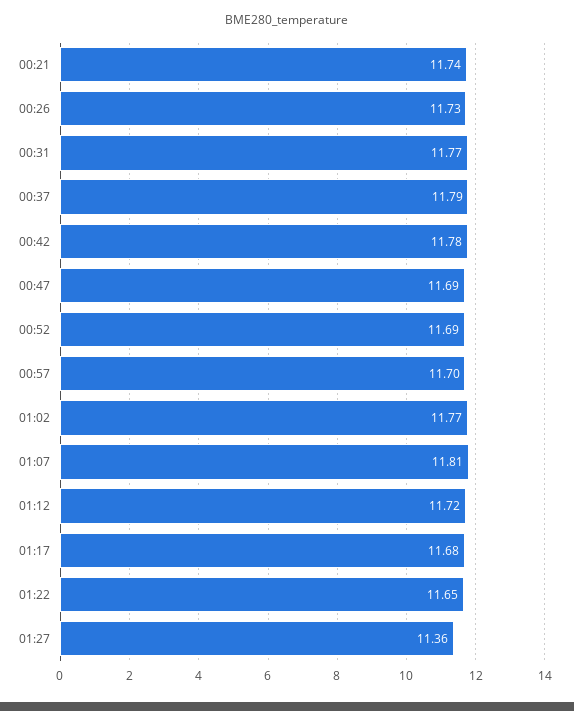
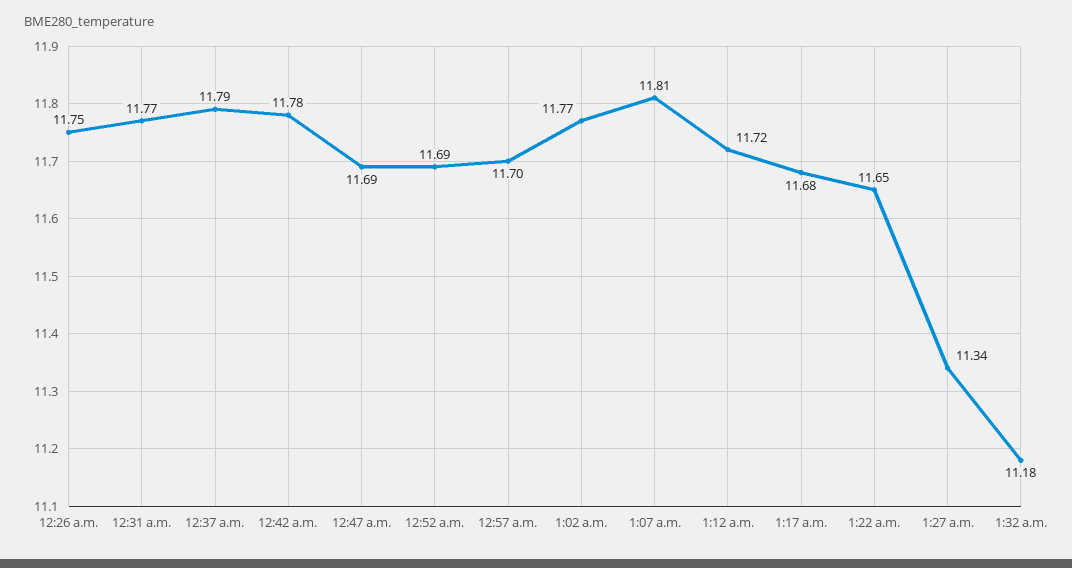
00:21: 11.74 -> none
00:26: 11.73 -> 11.75
01:27: 11.36 -> 11.34
1:32 a.m.: none -> 11.18

